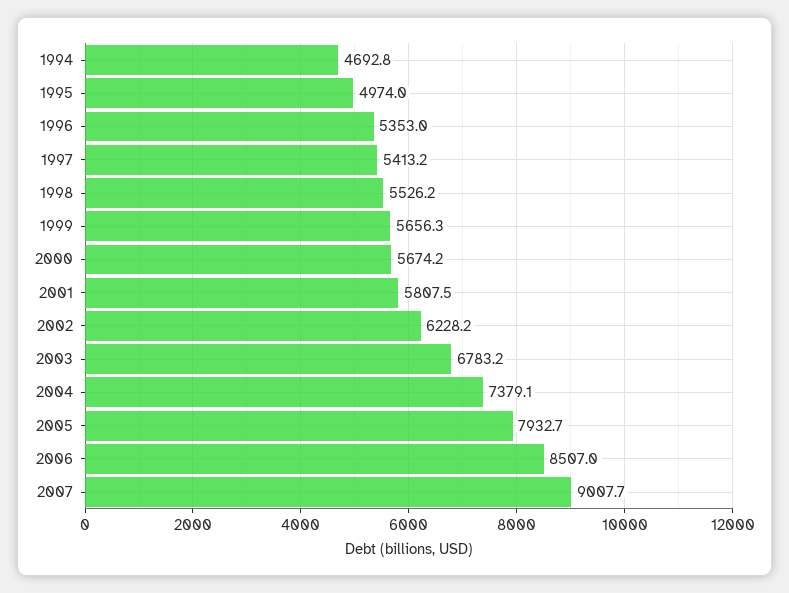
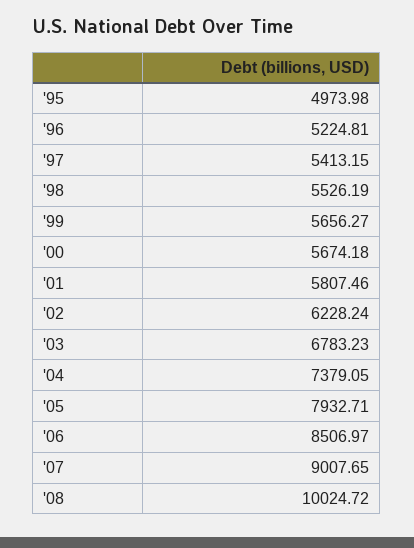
1994: 4692.8 -> none
1996: 5353 -> 5224.81
'08: none -> 10024.72

